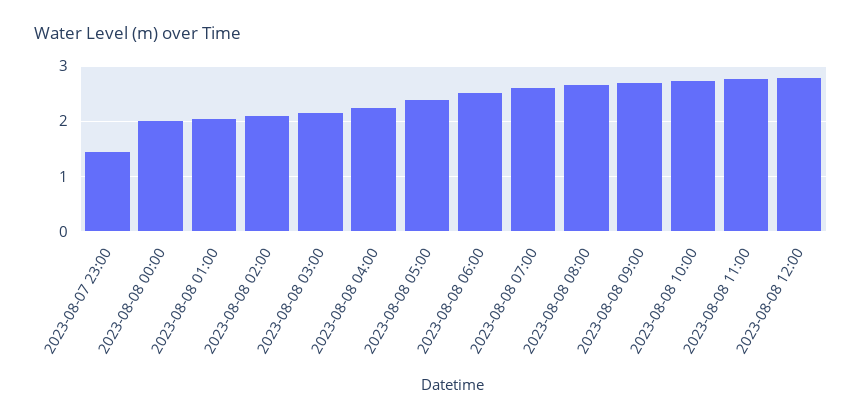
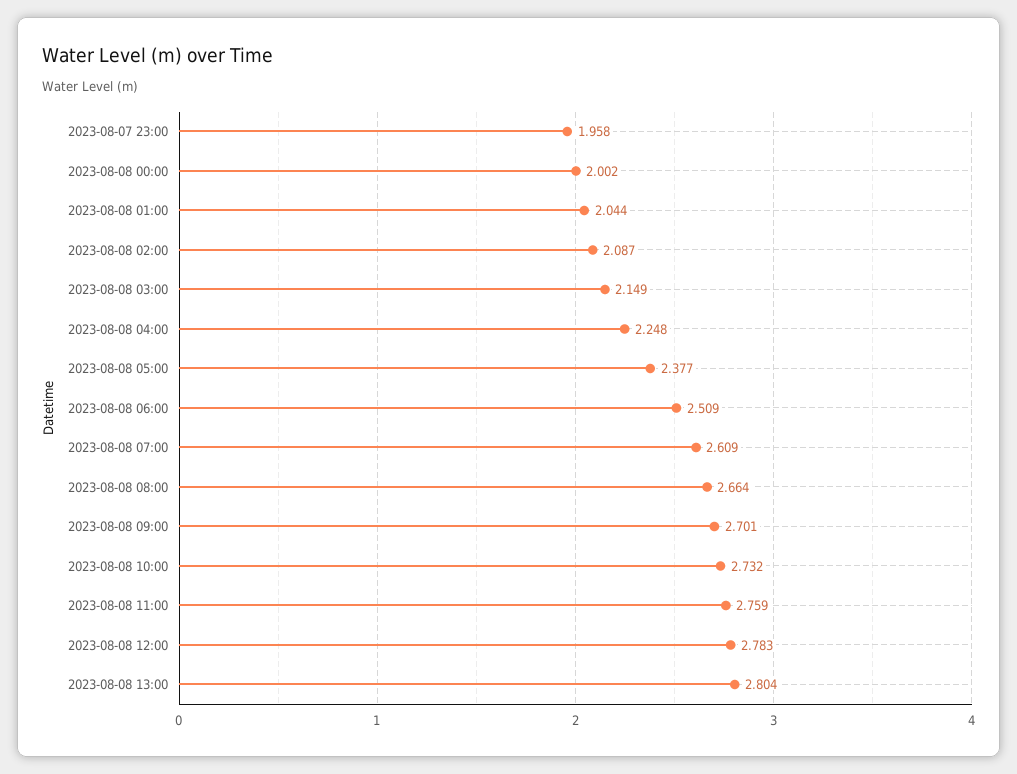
2023-08-07 23:00: 1.4 -> 1.958
2023-08-08 13:00: none -> 2.804

